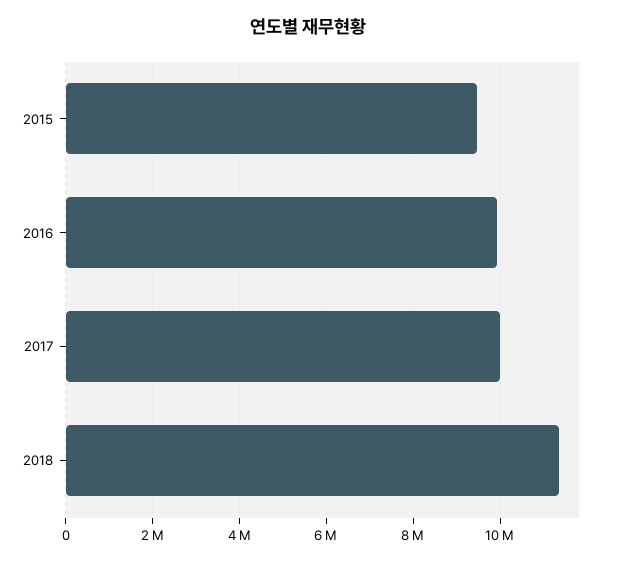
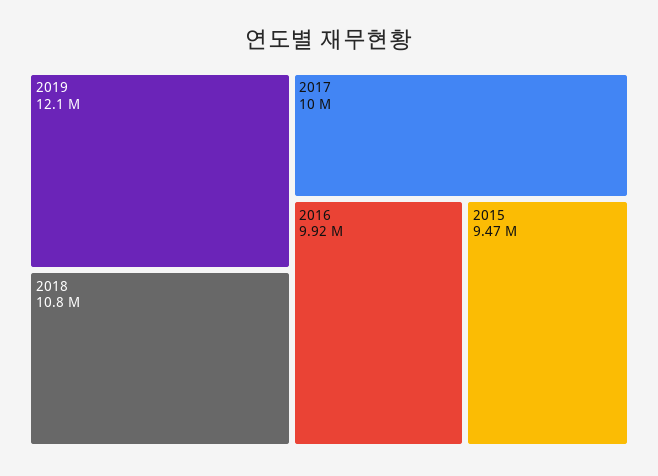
2018: 11400000 -> 10800000
2019: none -> 12100000

